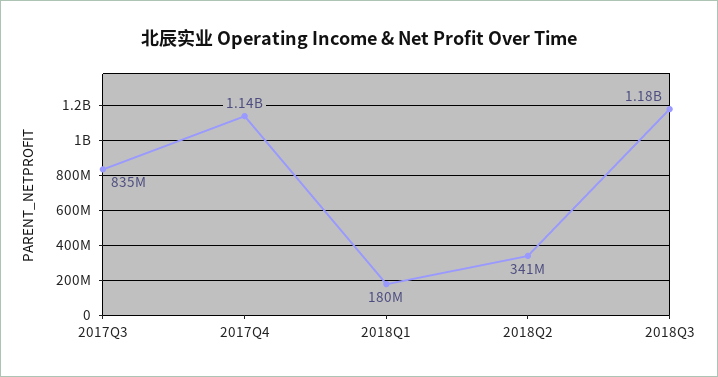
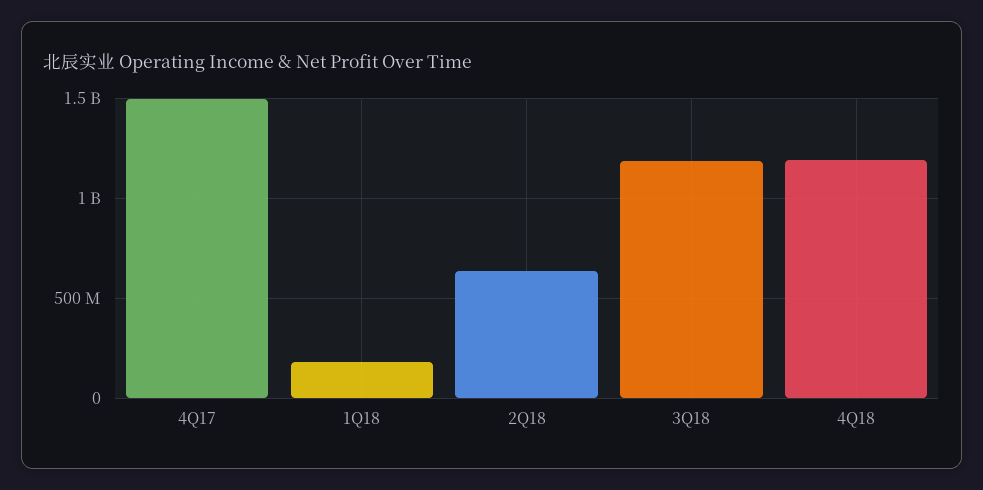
2017Q3: 835000000 -> none
2017Q4: 1140000000 -> 1500000000
2018Q2: 341000000 -> 650000000
4Q18: none -> 1200000000

